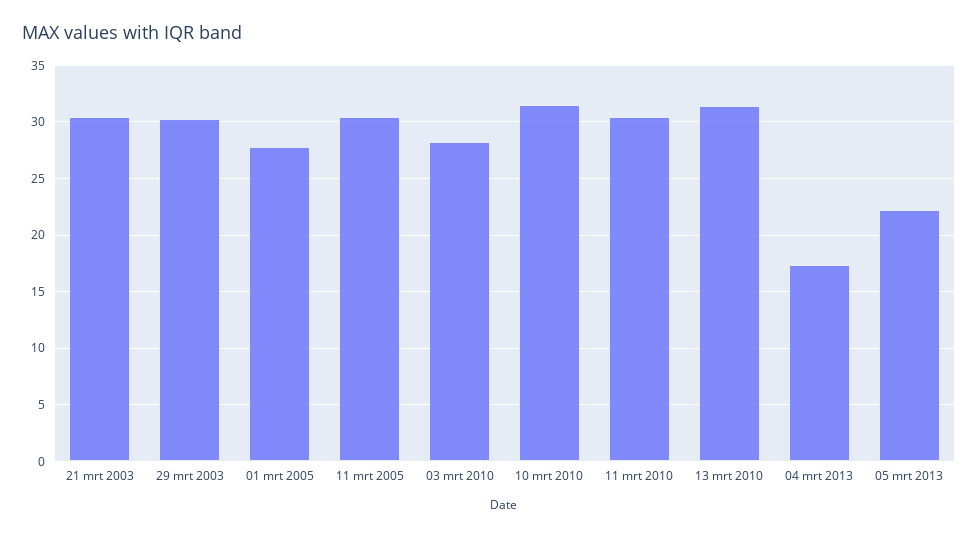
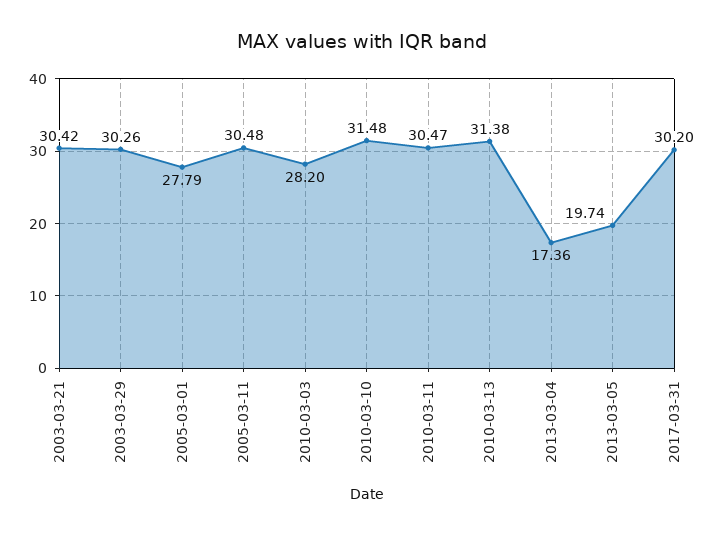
05 mrt 2013: 22 -> 19.74
2017-03-31: none -> 30.2

